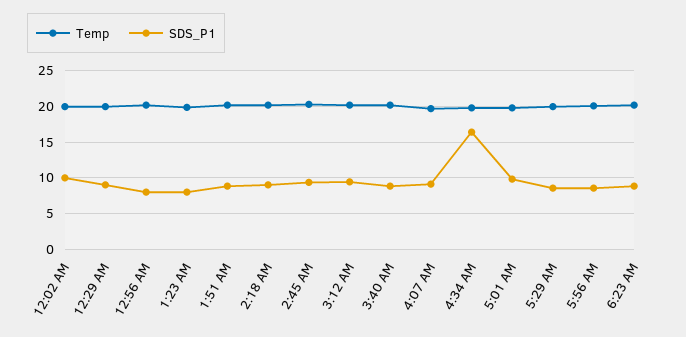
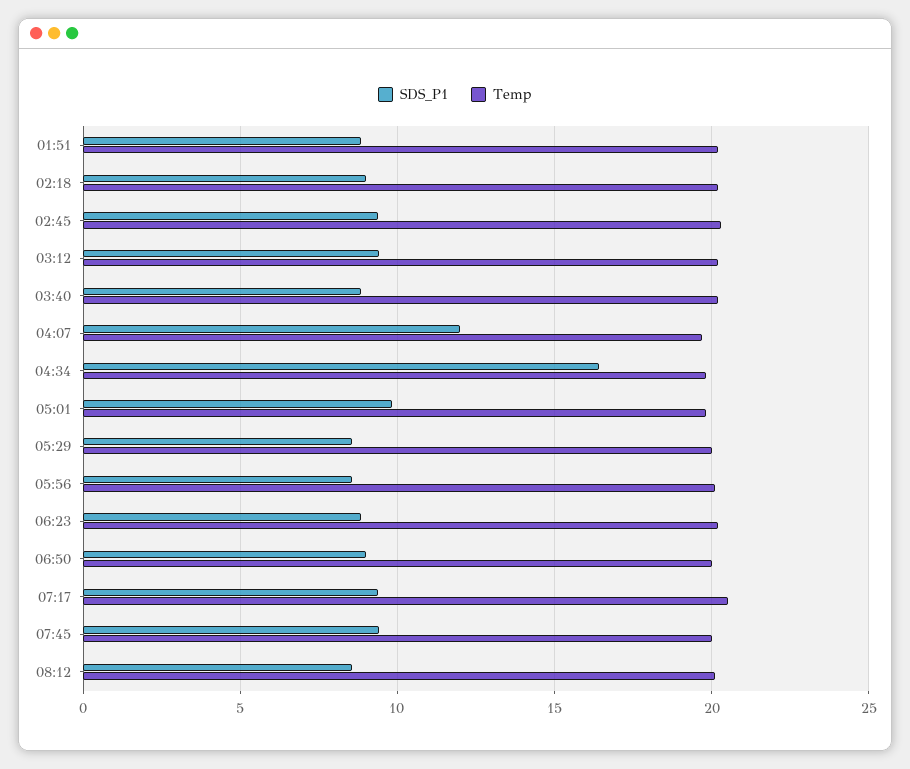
Temp, 12:02 AM: 20 -> none
SDS_P1, 12:02 AM: 10 -> none
Temp, 12:29 AM: 20 -> none
SDS_P1, 12:29 AM: 9 -> none
Temp, 12:56 AM: 20 -> none
SDS_P1, 12:56 AM: 8 -> none
Temp, 1:23 AM: 20 -> none
SDS_P1, 1:23 AM: 8 -> none
SDS_P1, 4:07 AM: 9 -> 12
SDS_P1, 06:50: none -> 9
Temp, 06:50: none -> 20
SDS_P1, 07:17: none -> 9.5
Temp, 07:17: none -> 20.5
SDS_P1, 07:45: none -> 9.5
Temp, 07:45: none -> 20
SDS_P1, 08:12: none -> 8.5
Temp, 08:12: none -> 20

